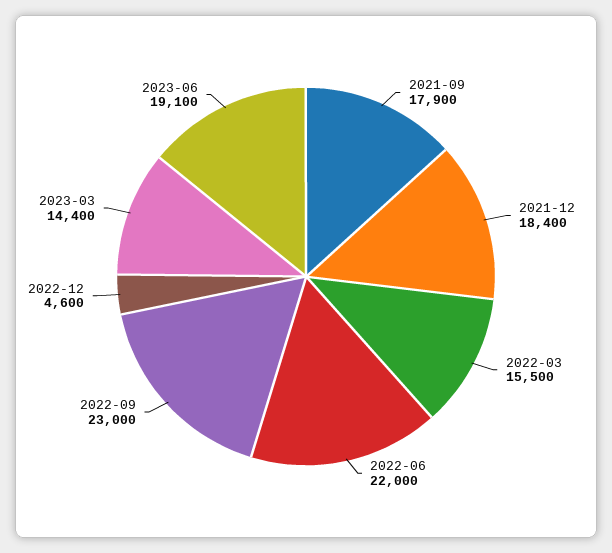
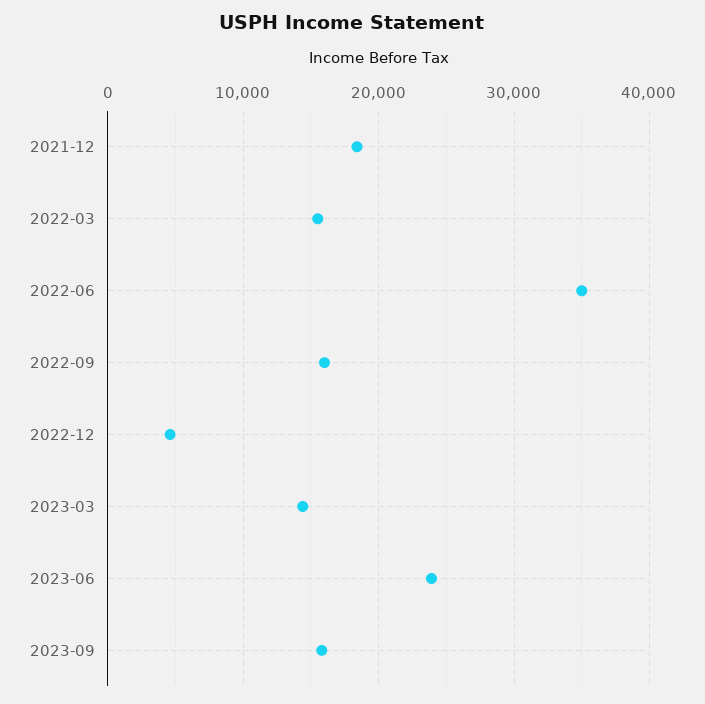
2021-09: 17900 -> none
2022-06: 22000 -> 35000
2022-09: 23000 -> 16000
2023-06: 19100 -> 24000
2023-09: none -> 16000

